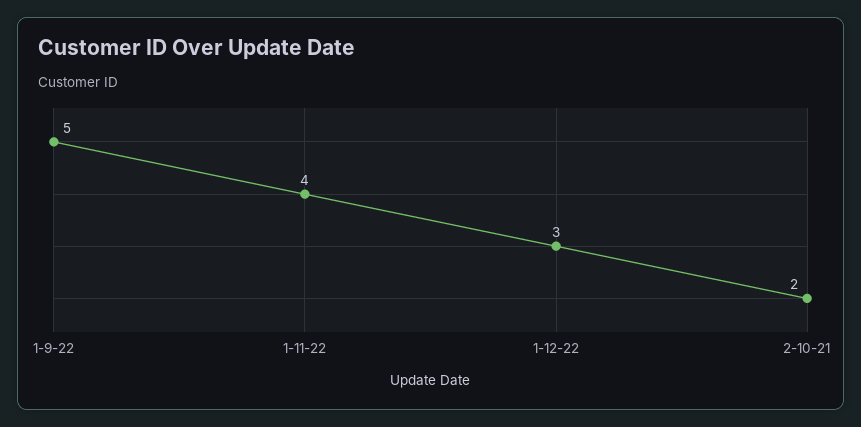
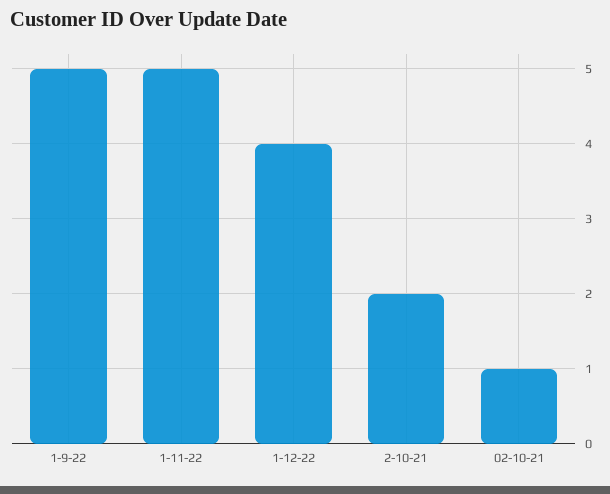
1-11-22: 4 -> 5
1-12-22: 3 -> 4
02-10-21: none -> 1

